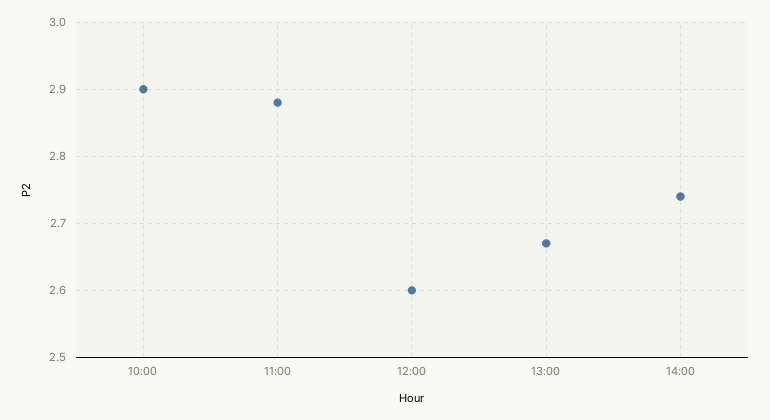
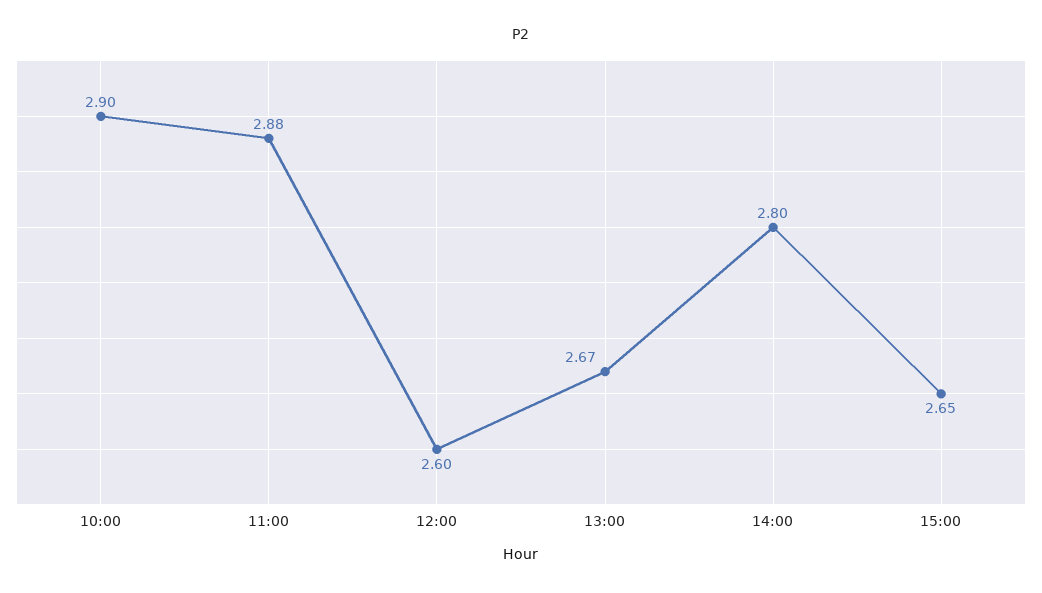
14:00: 2.74 -> 2.8
15:00: none -> 2.65

